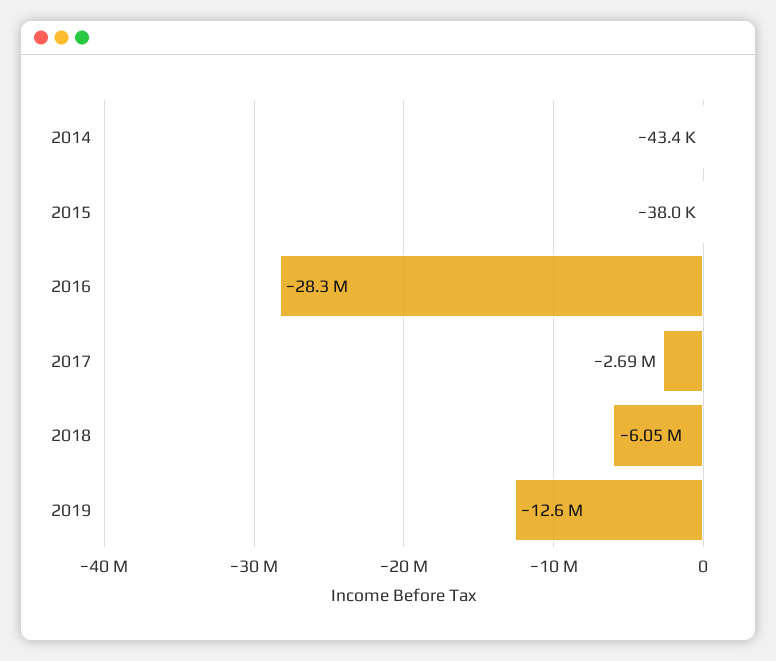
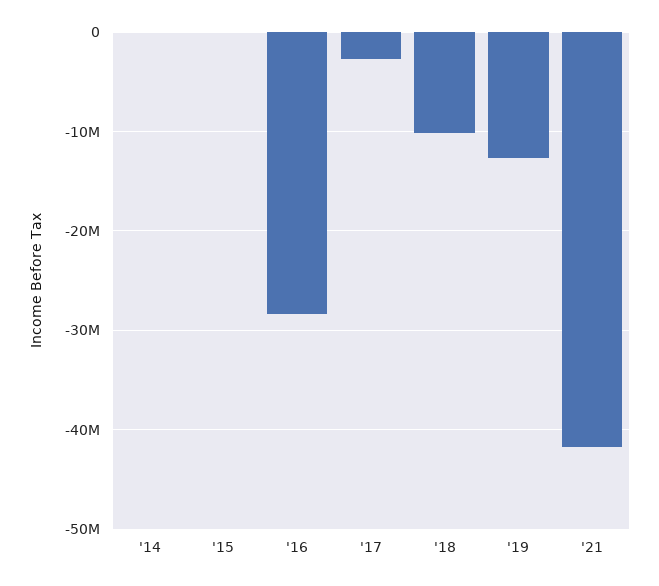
2018: -6050000 -> -10000000
'21: none -> -42000000

